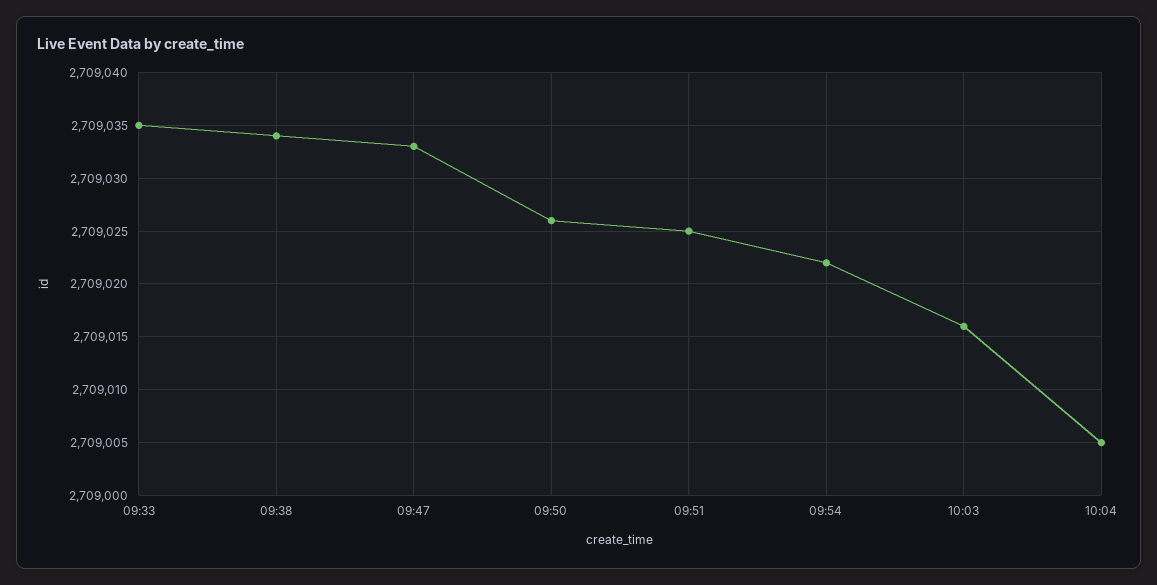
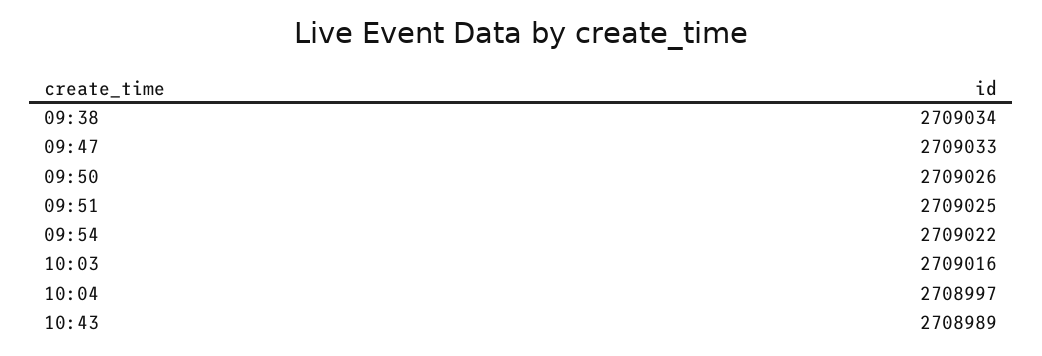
09:33: 2709035 -> none
10:04: 2709005 -> 2708997
10:43: none -> 2708989

